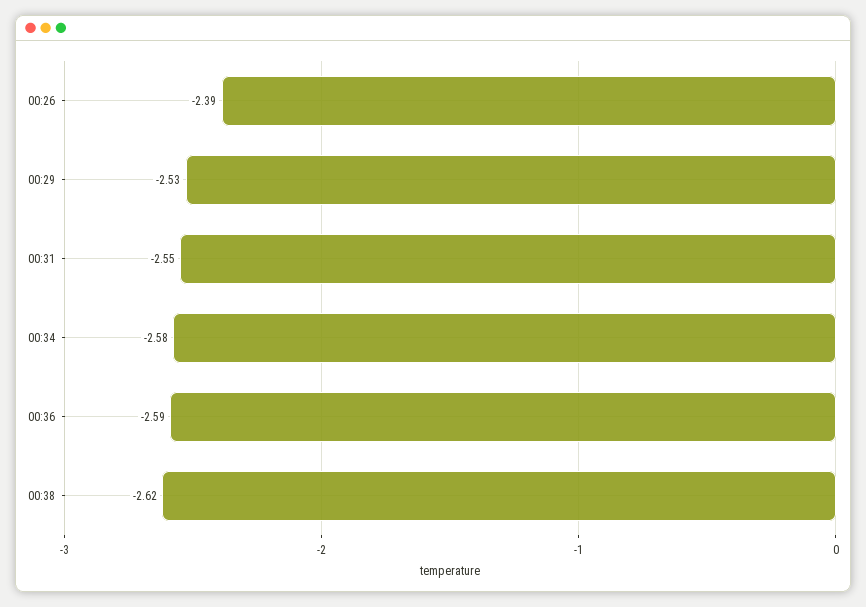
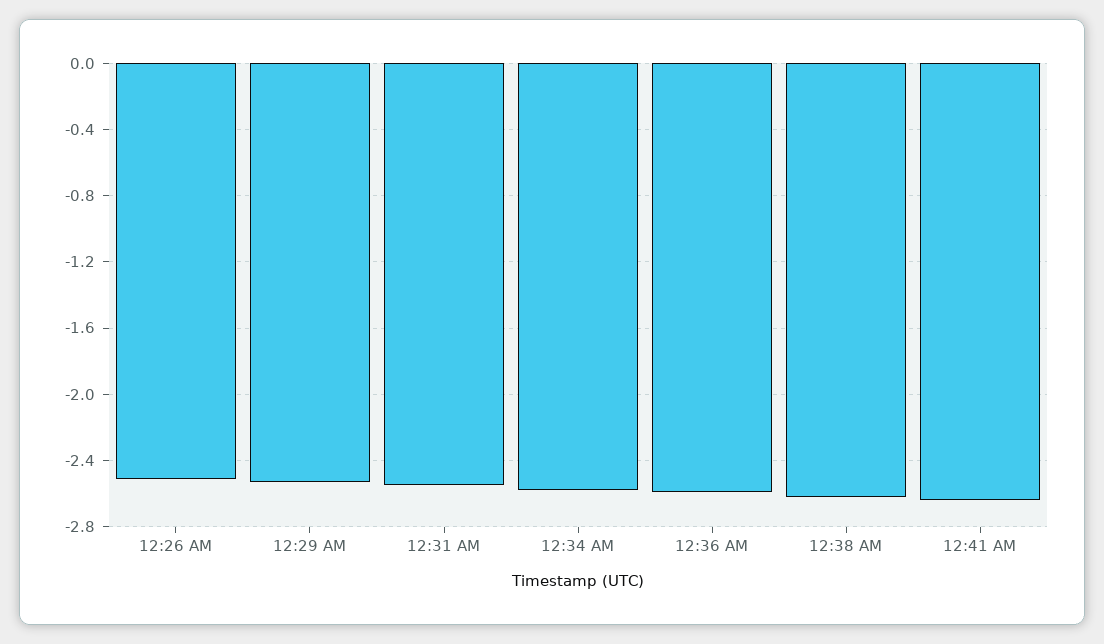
00:26: -2.39 -> -2.5
12:41 AM: none -> -2.65

